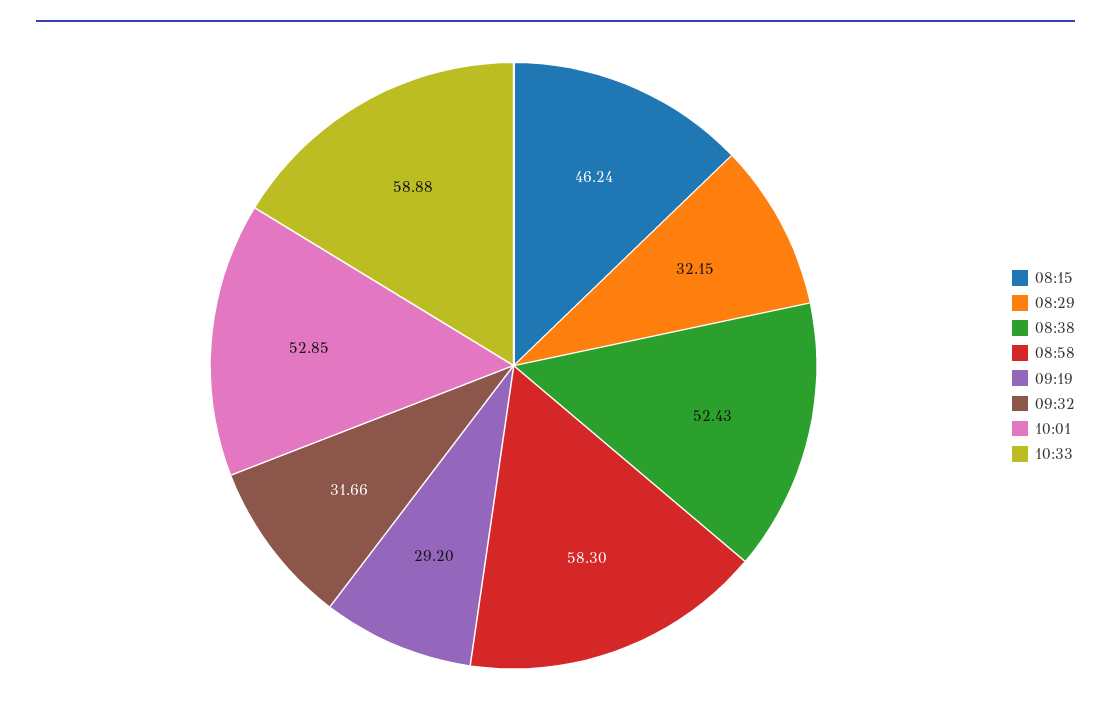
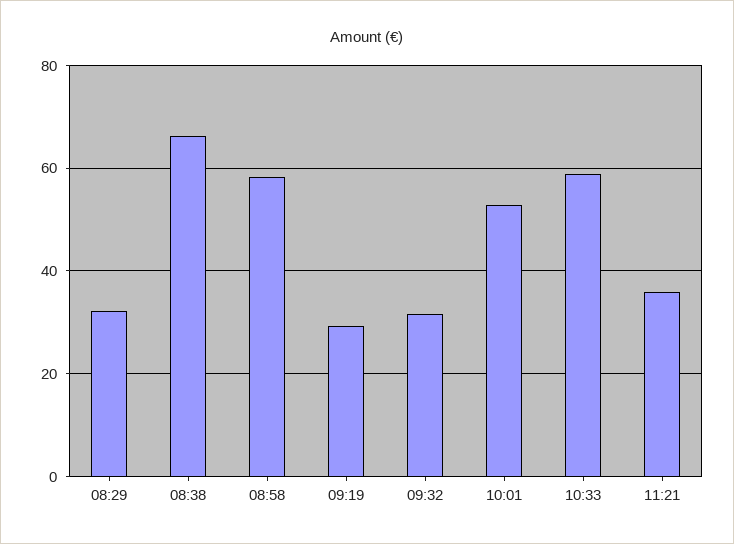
08:15: 46.24 -> none
08:38: 52.43 -> 66
11:21: none -> 36

